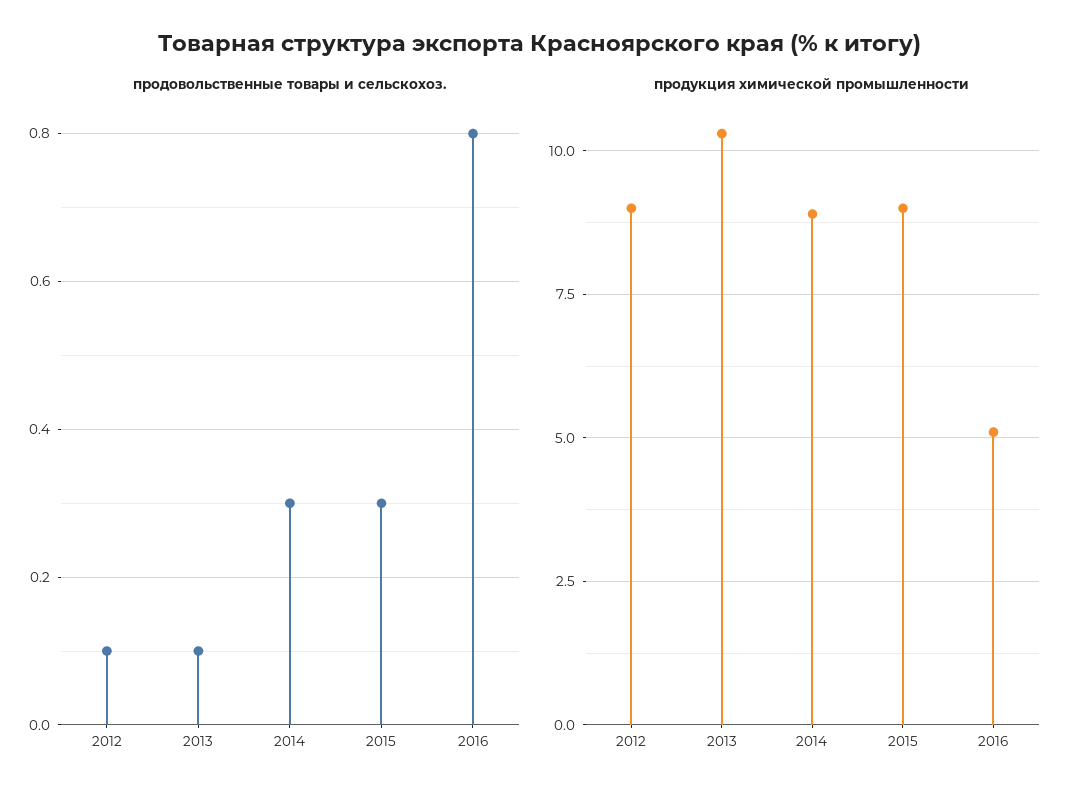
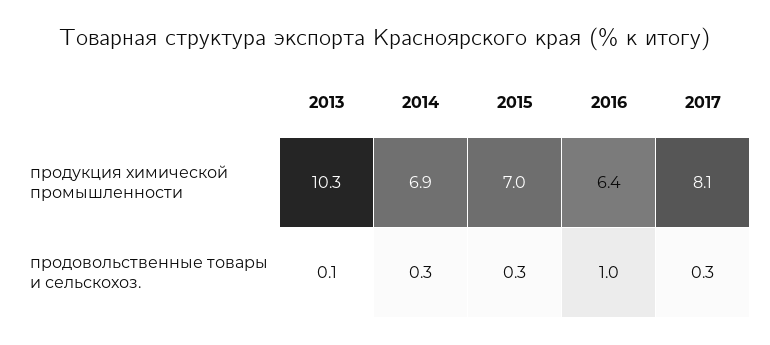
продовольственные товары и сельскохоз., 2012: 0.1 -> none
продовольственные товары и сельскохоз., 2016: 0.8 -> 1
продукция химической промышленности, 2012: 9 -> none
продукция химической промышленности, 2014: 9 -> 6.9
продукция химической промышленности, 2015: 9 -> 7
продукция химической промышленности, 2016: 5 -> 6.4
продукция химической промышленности, 2017: none -> 8.1
продовольственные товары и сельскохоз., 2017: none -> 0.3

